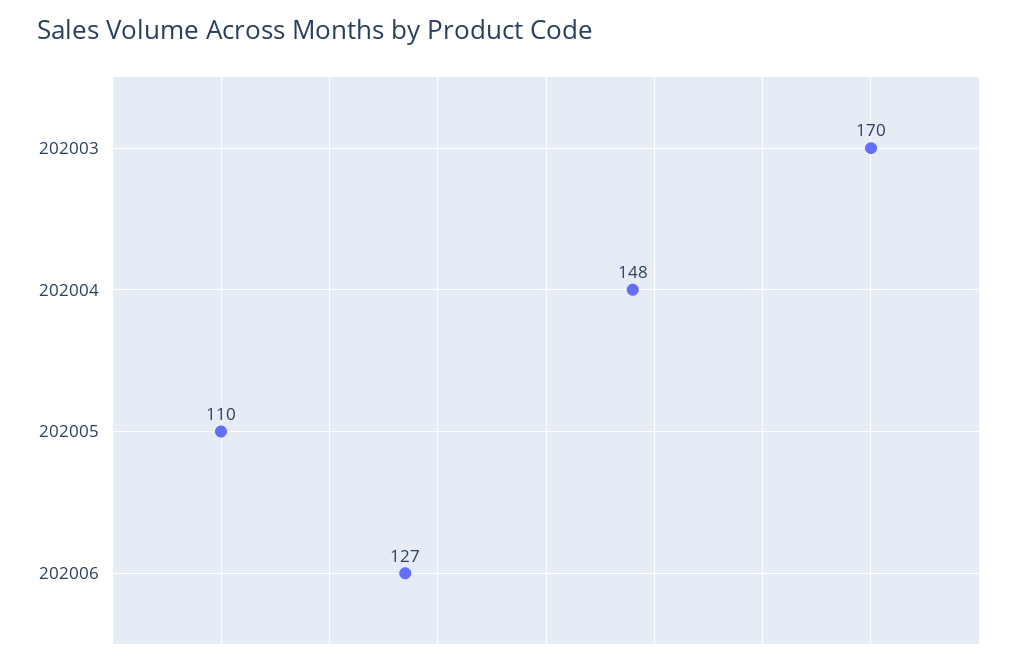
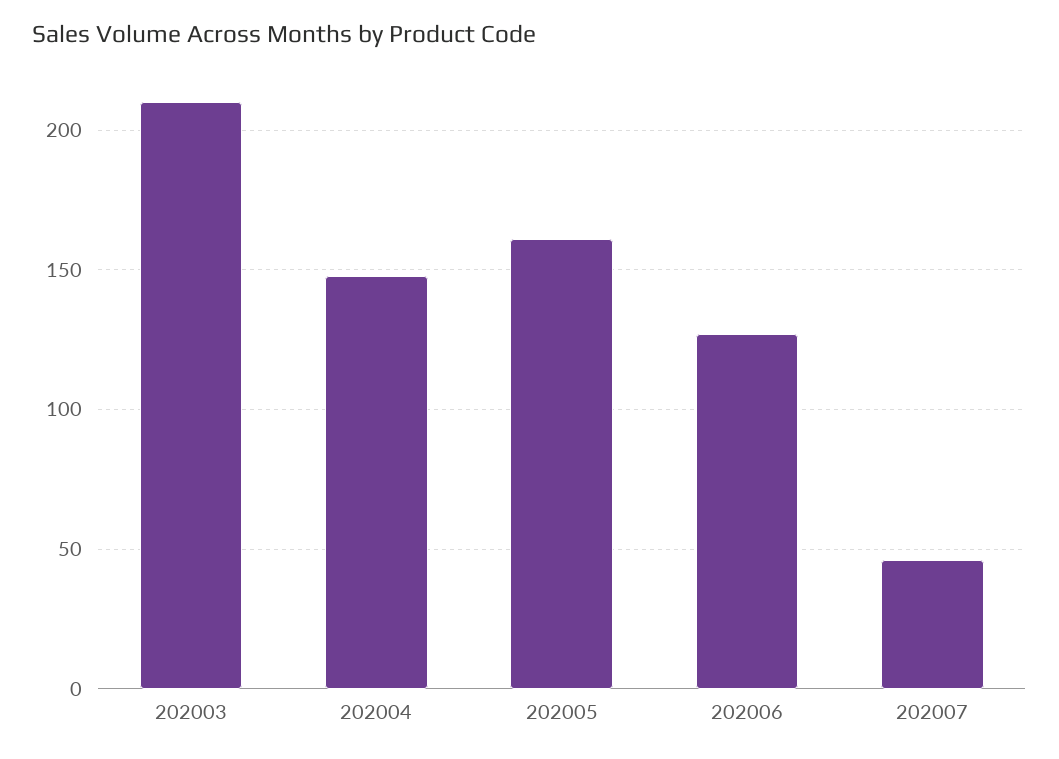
202003: 170 -> 210
202005: 110 -> 160
202007: none -> 45

